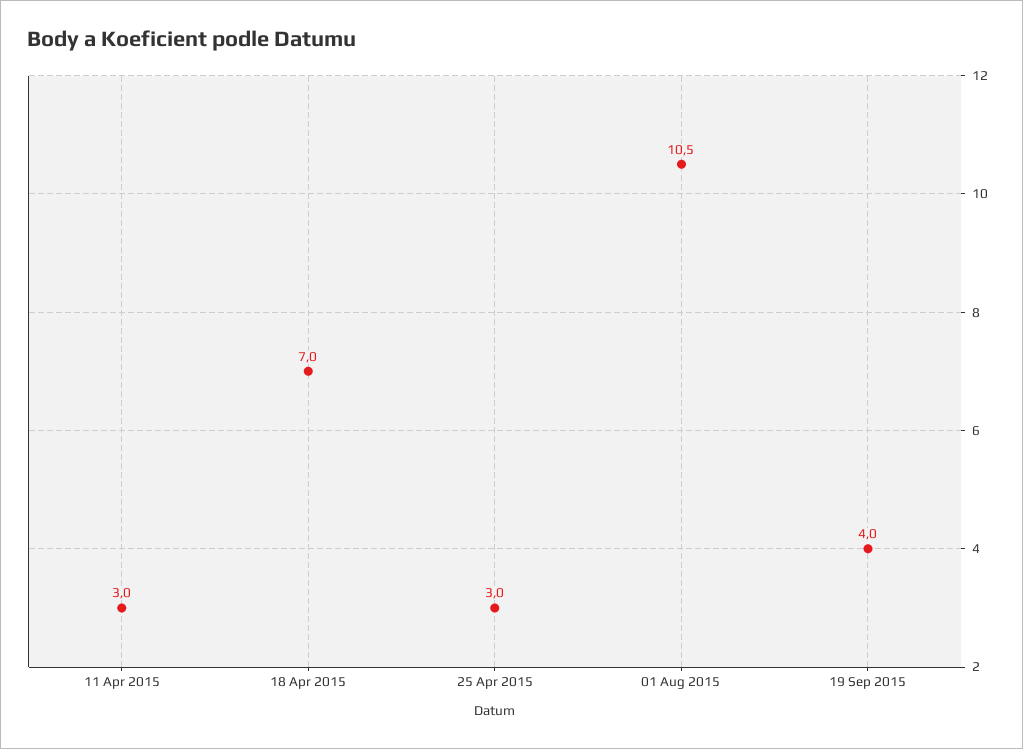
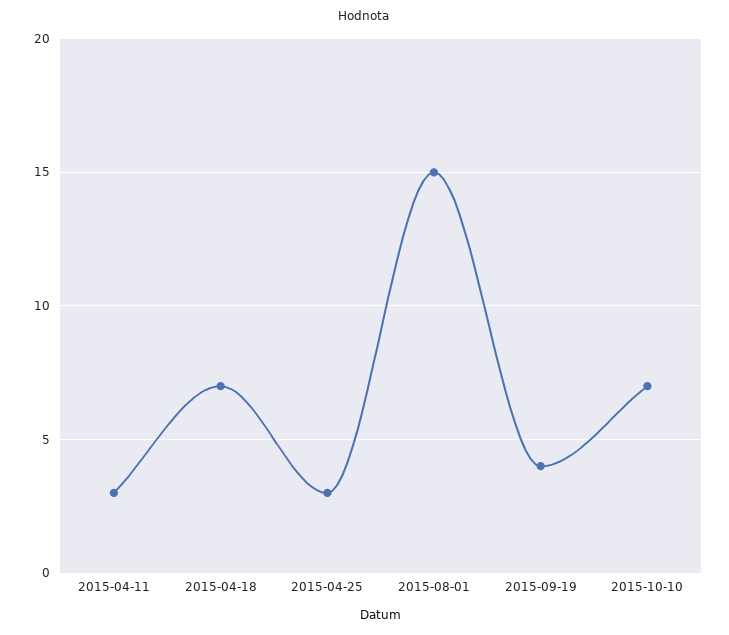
01 Aug 2015: 10.5 -> 15
2015-10-10: none -> 7

